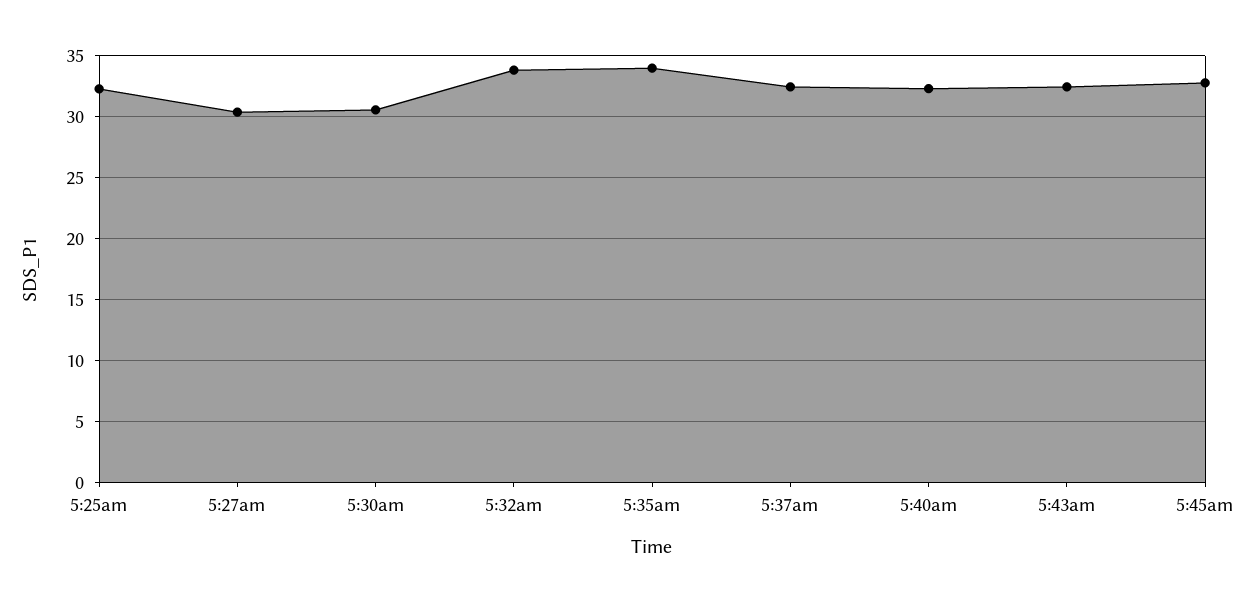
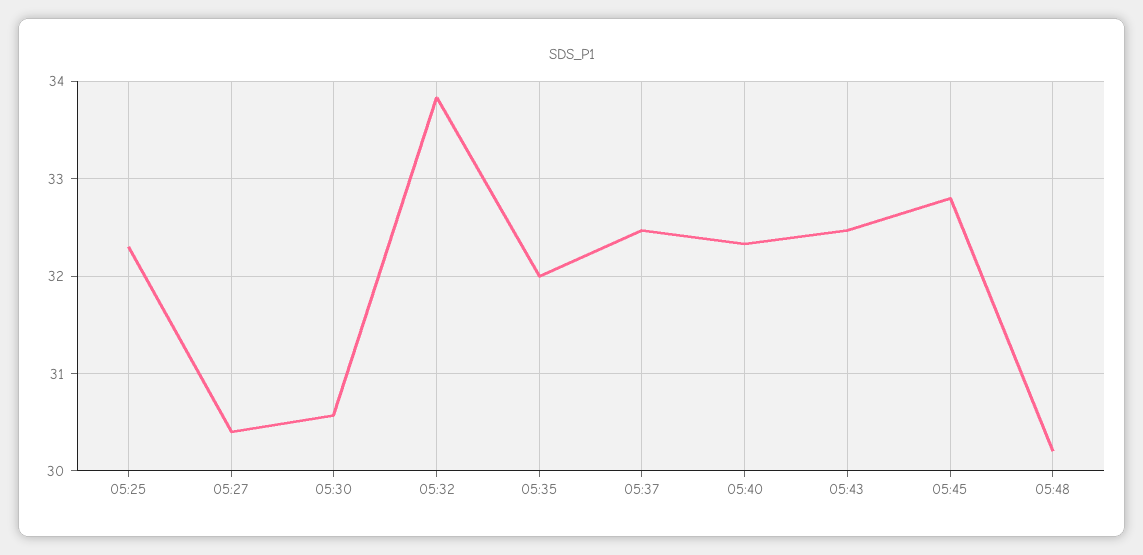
5:35am: 34 -> 32
05:48: none -> 30.2

